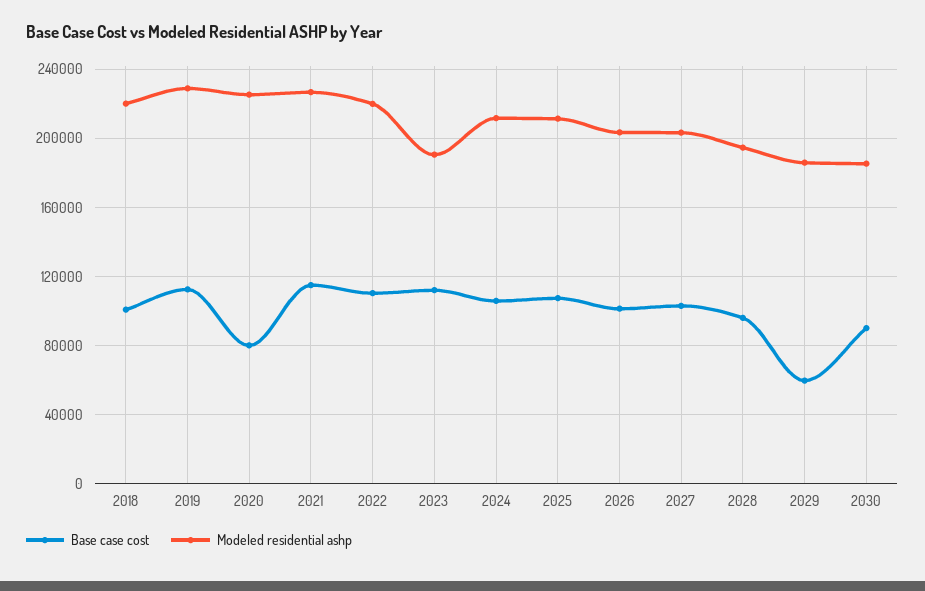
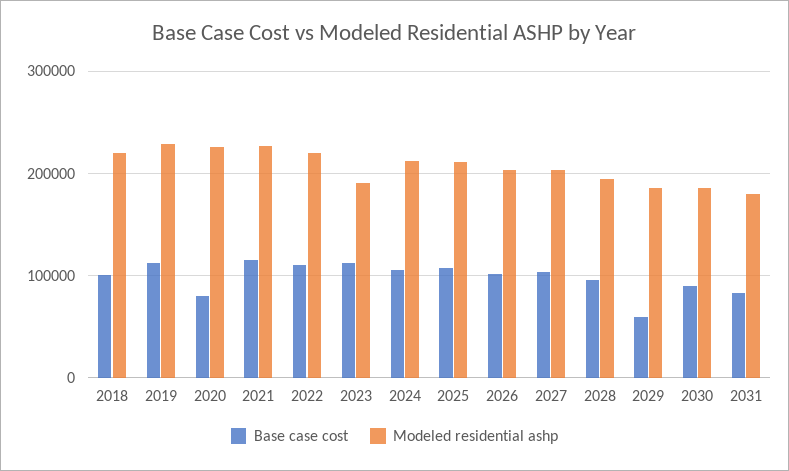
Base case cost, 2031: none -> 80000
Modeled residential ashp, 2031: none -> 180000

